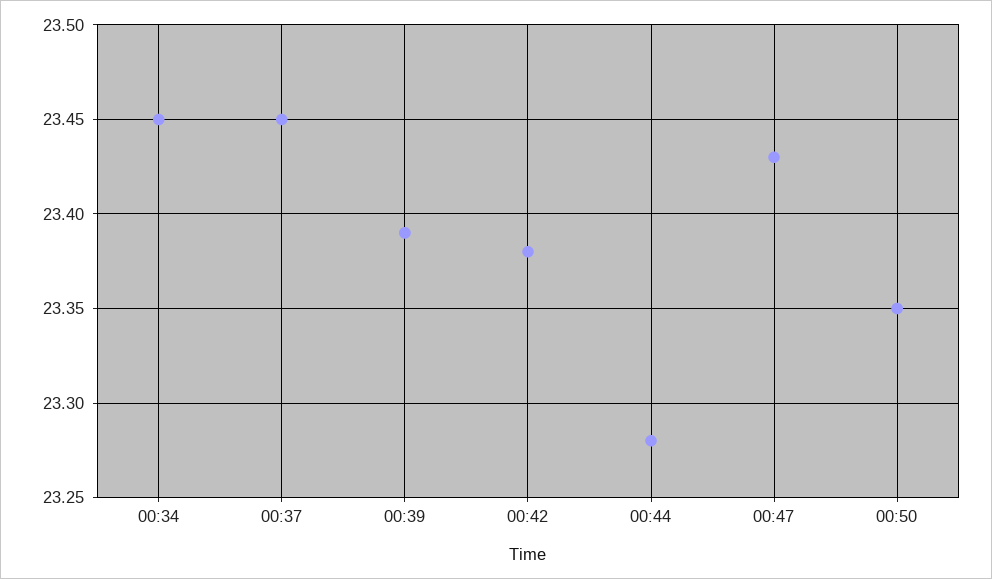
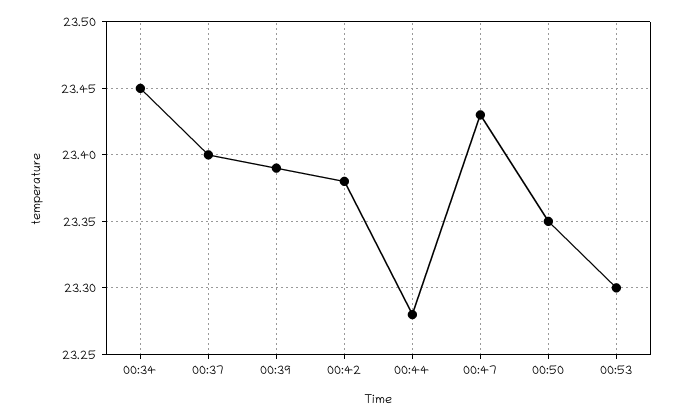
00:37: 23.45 -> 23.4
00:53: none -> 23.3

